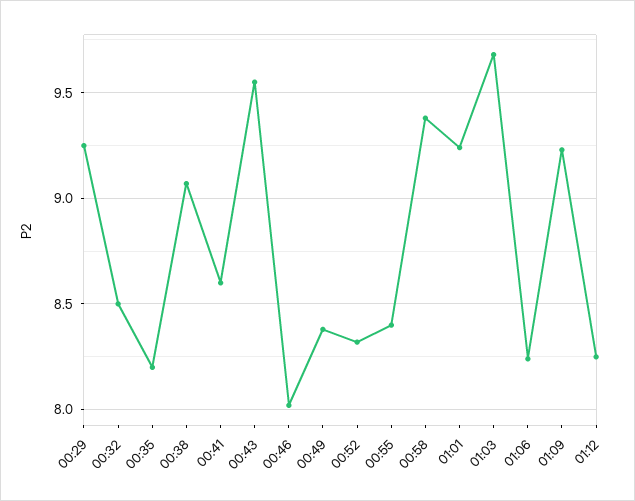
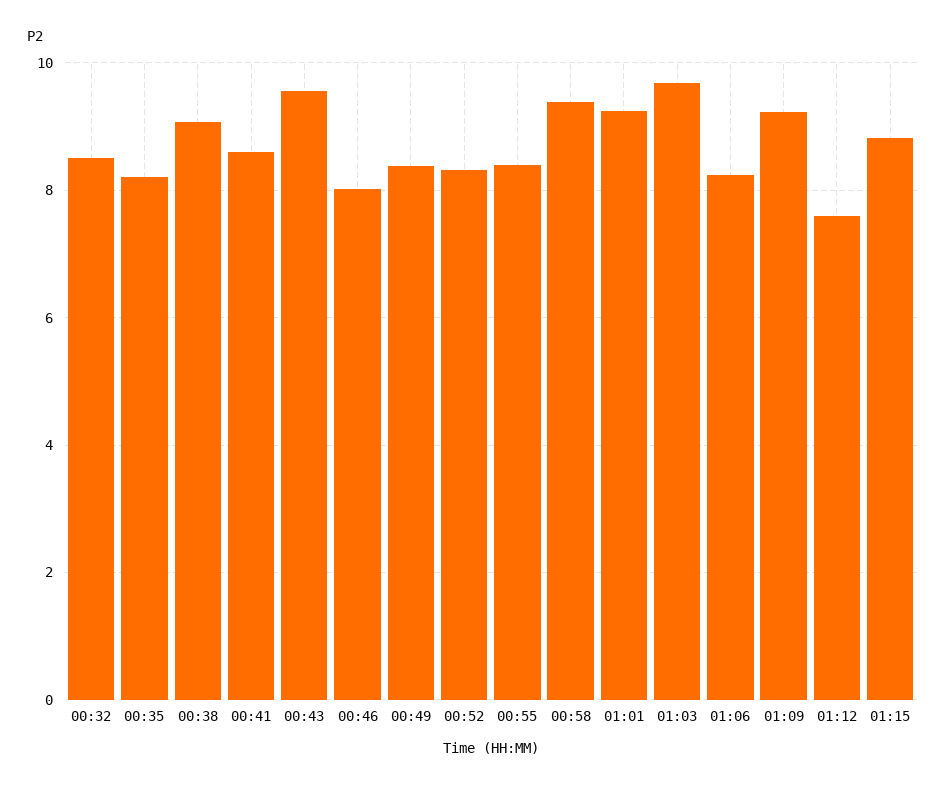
00:29: 9.25 -> none
01:12: 8.25 -> 7.6
01:15: none -> 8.8

